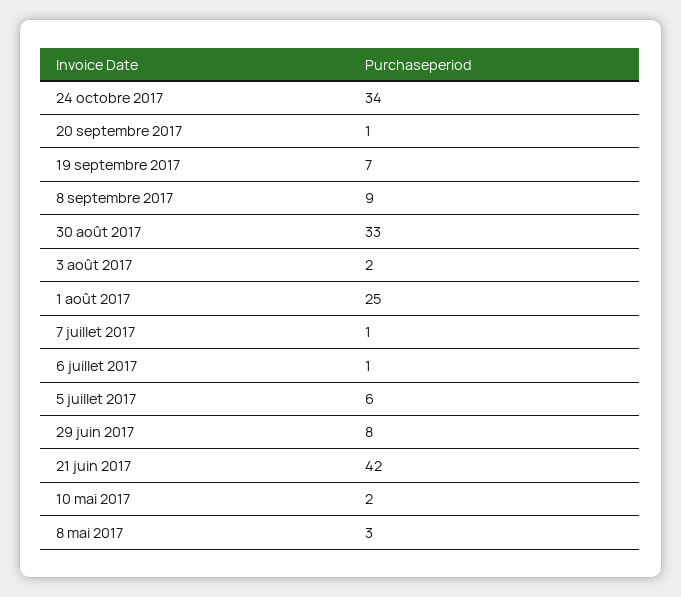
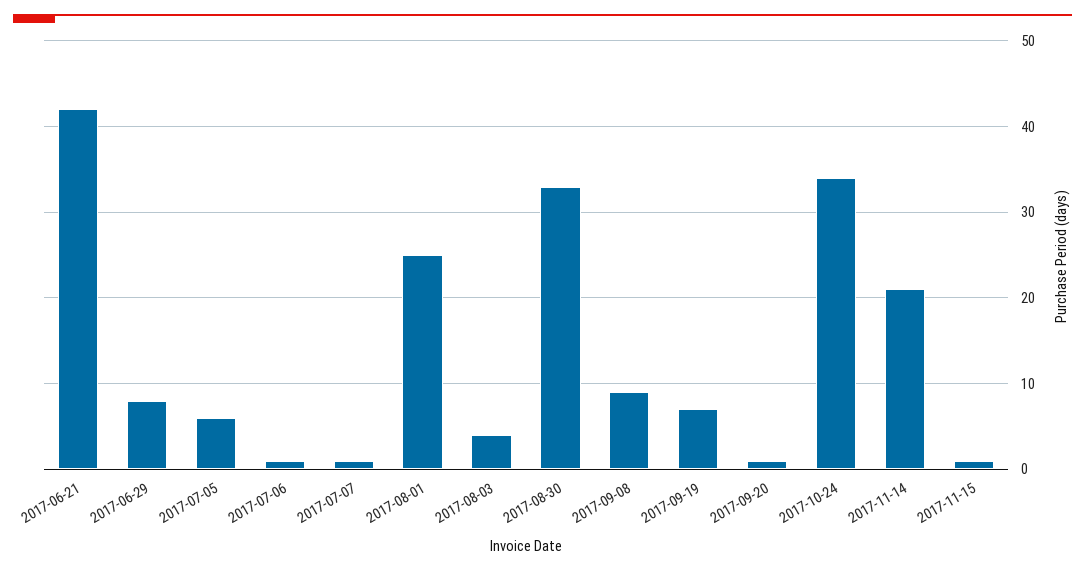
3 août 2017: 2 -> 4
10 mai 2017: 2 -> none
8 mai 2017: 3 -> none
2017-11-14: none -> 21
2017-11-15: none -> 1

